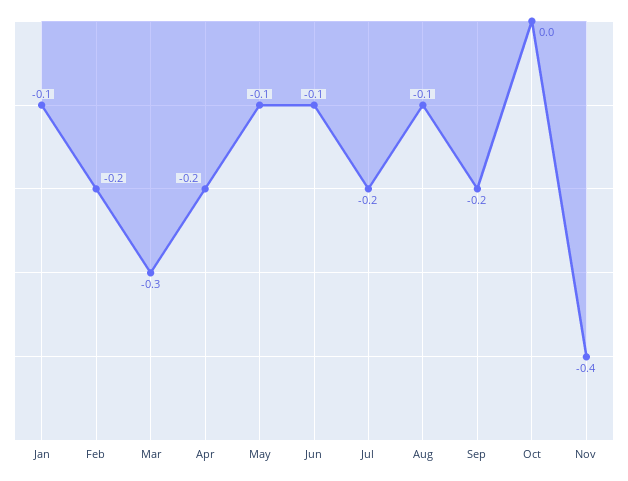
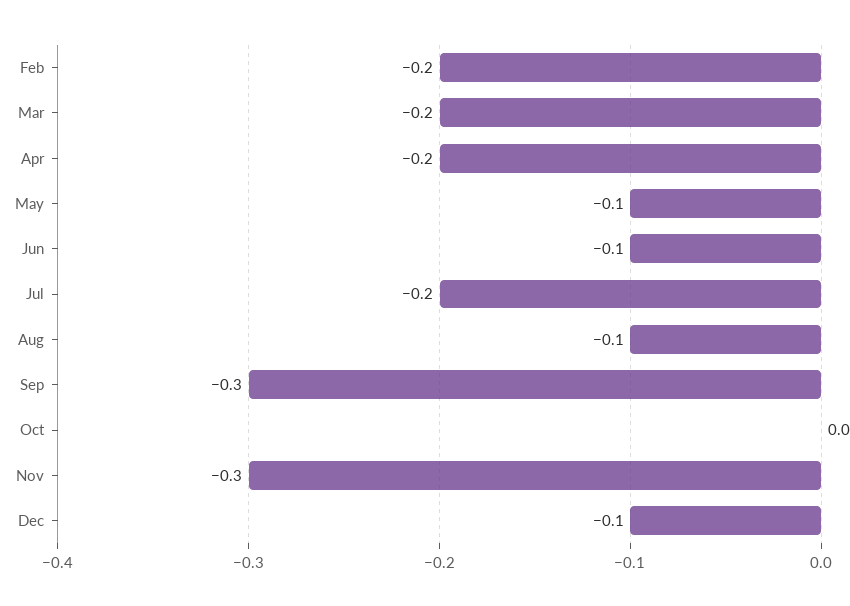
Jan: -0.1 -> none
Mar: -0.3 -> -0.2
Sep: -0.2 -> -0.3
Nov: -0.4 -> -0.3
Dec: none -> -0.1

